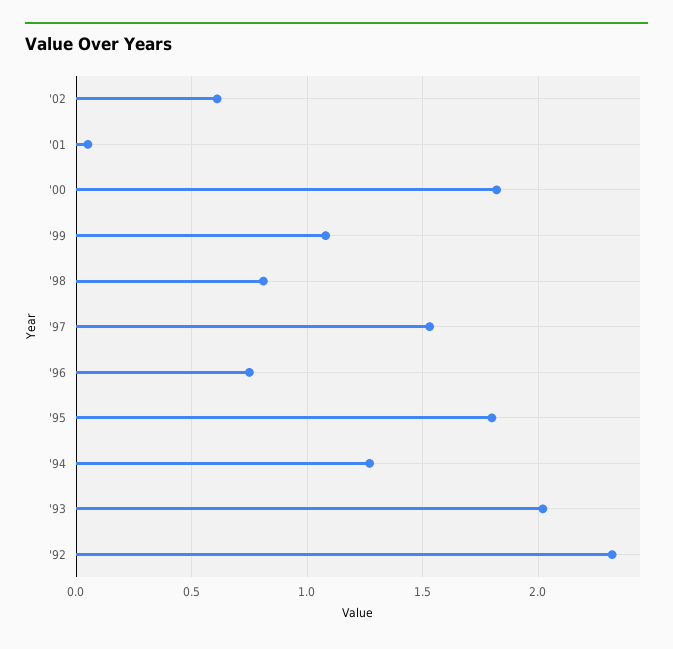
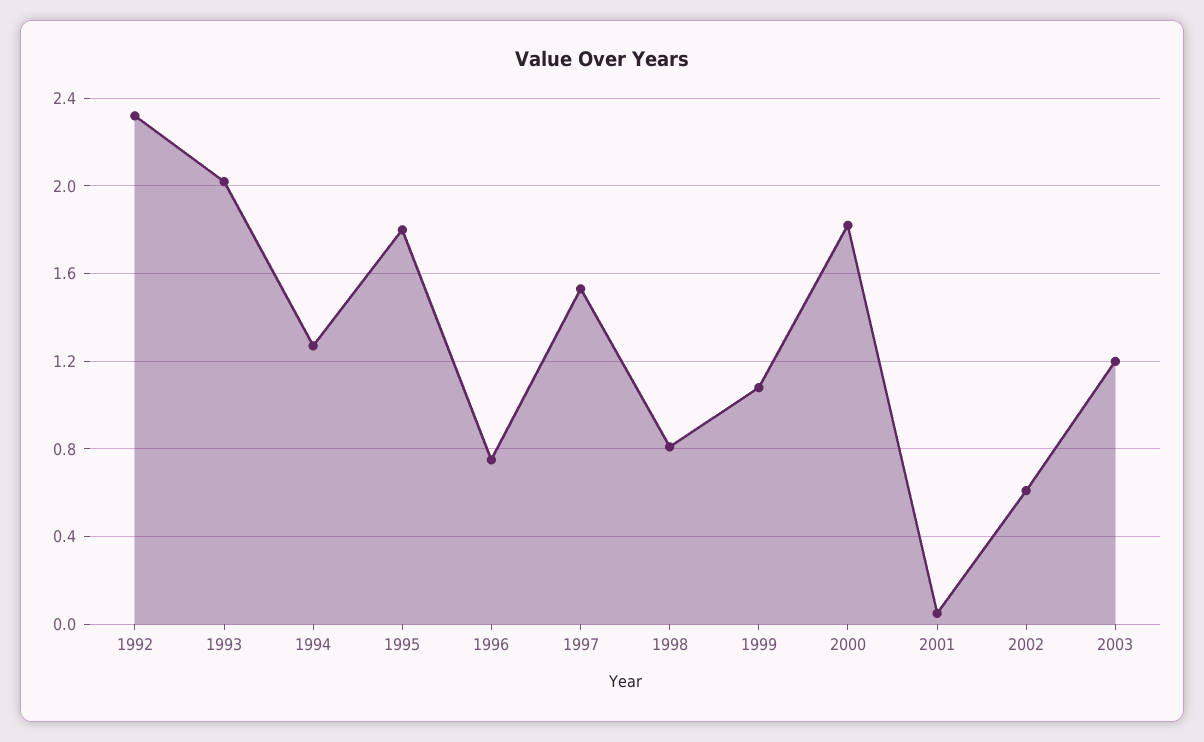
2003: none -> 1.2

